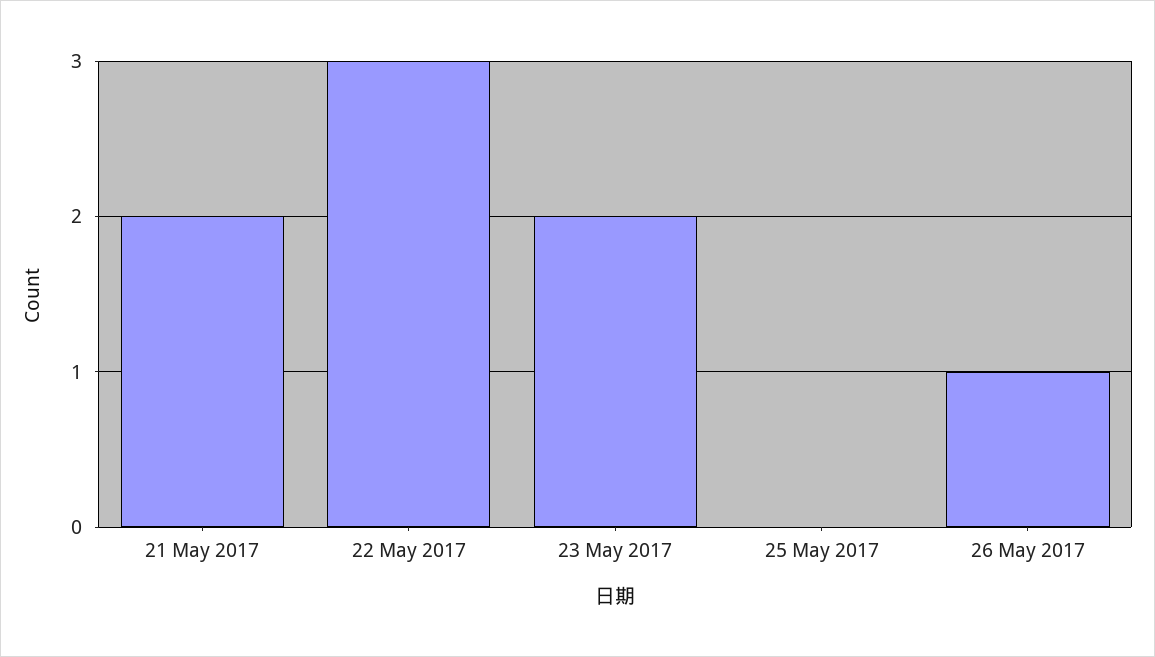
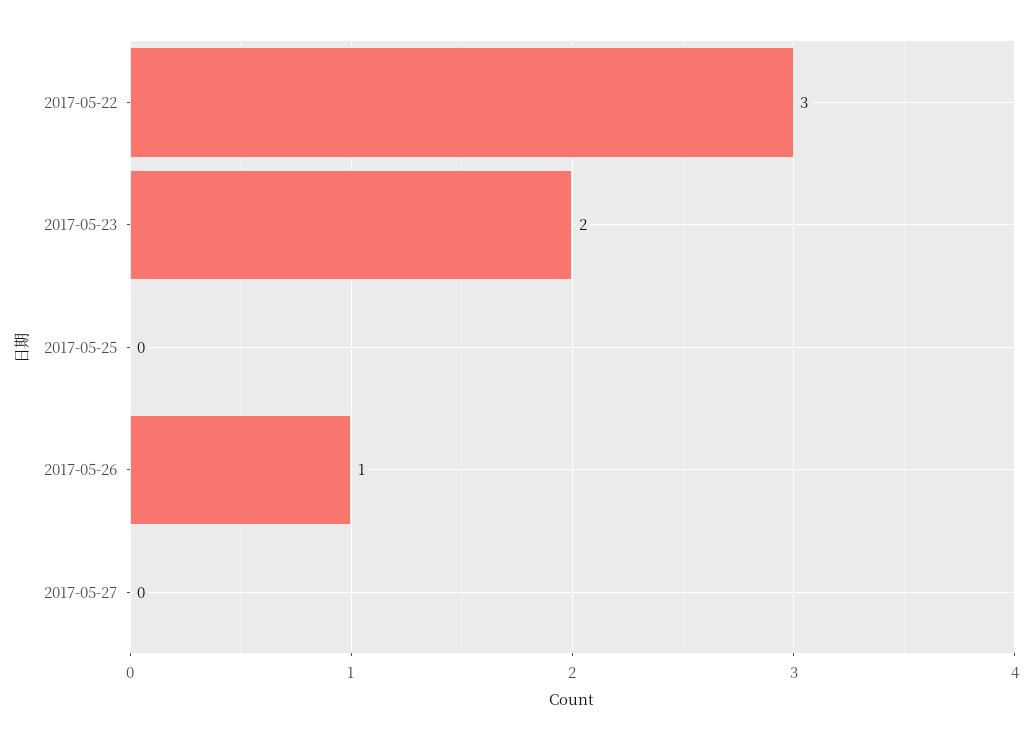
21 May 2017: 2 -> none
2017-05-27: none -> 0

